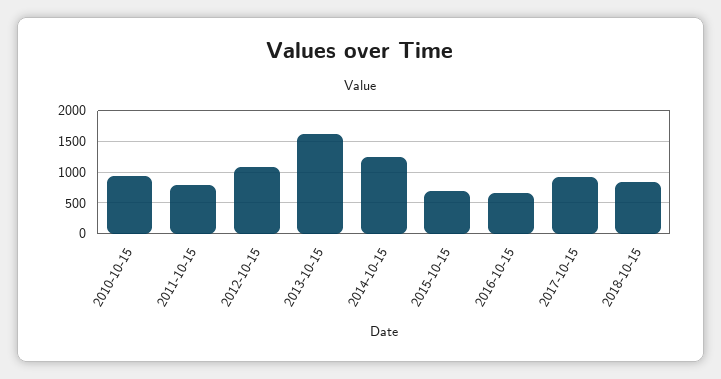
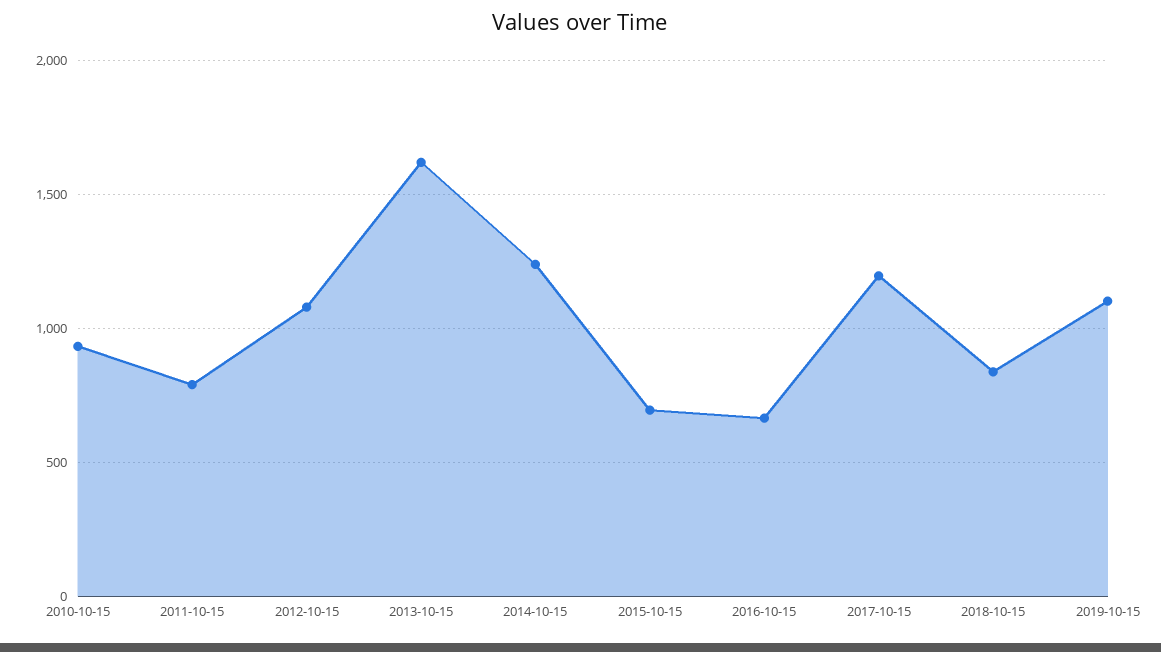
2017-10-15: 900 -> 1200
2019-10-15: none -> 1100

